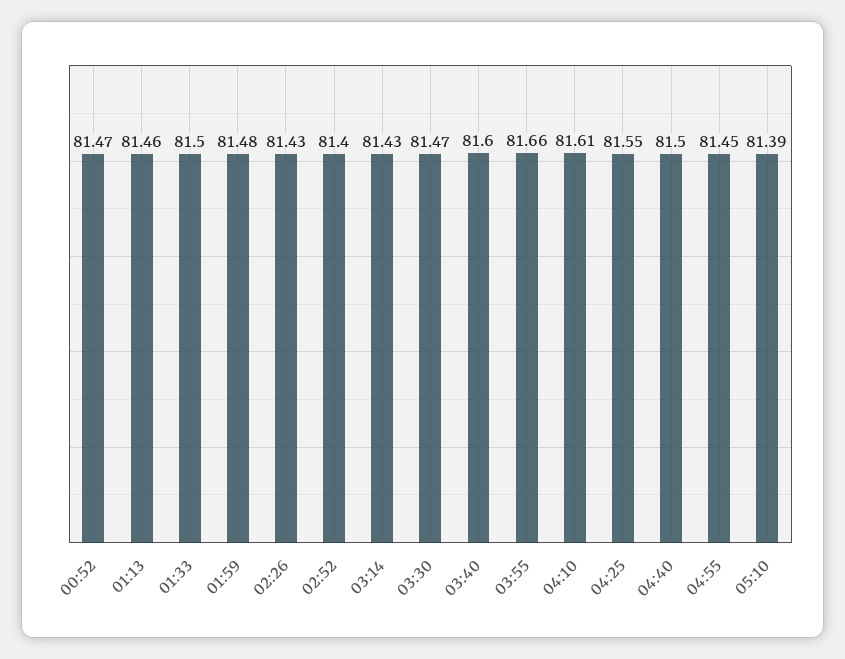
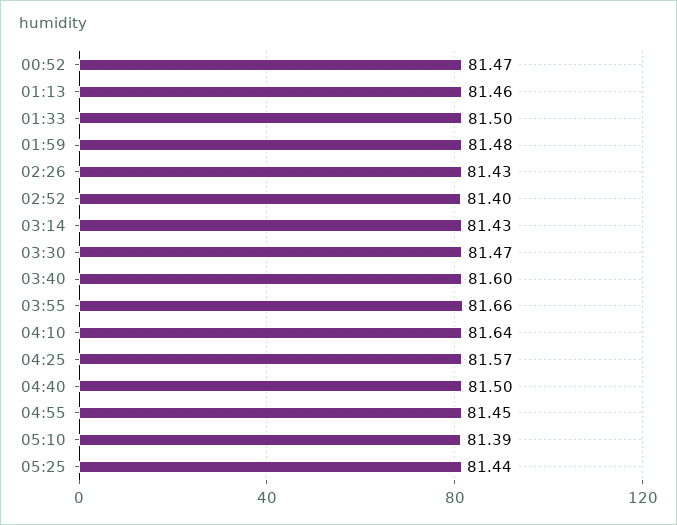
04:10: 81.61 -> 81.64
04:25: 81.55 -> 81.57
05:25: none -> 81.44

